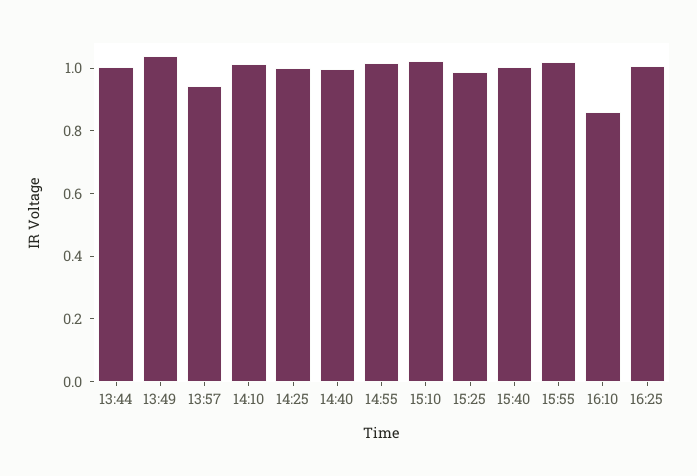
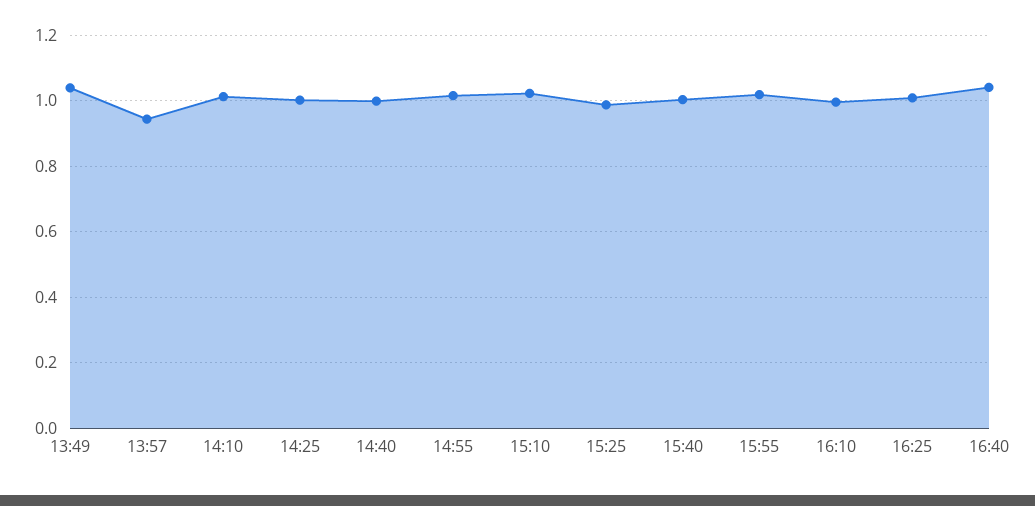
13:44: 1 -> none
16:10: 0.85 -> 1
16:40: none -> 1.04

